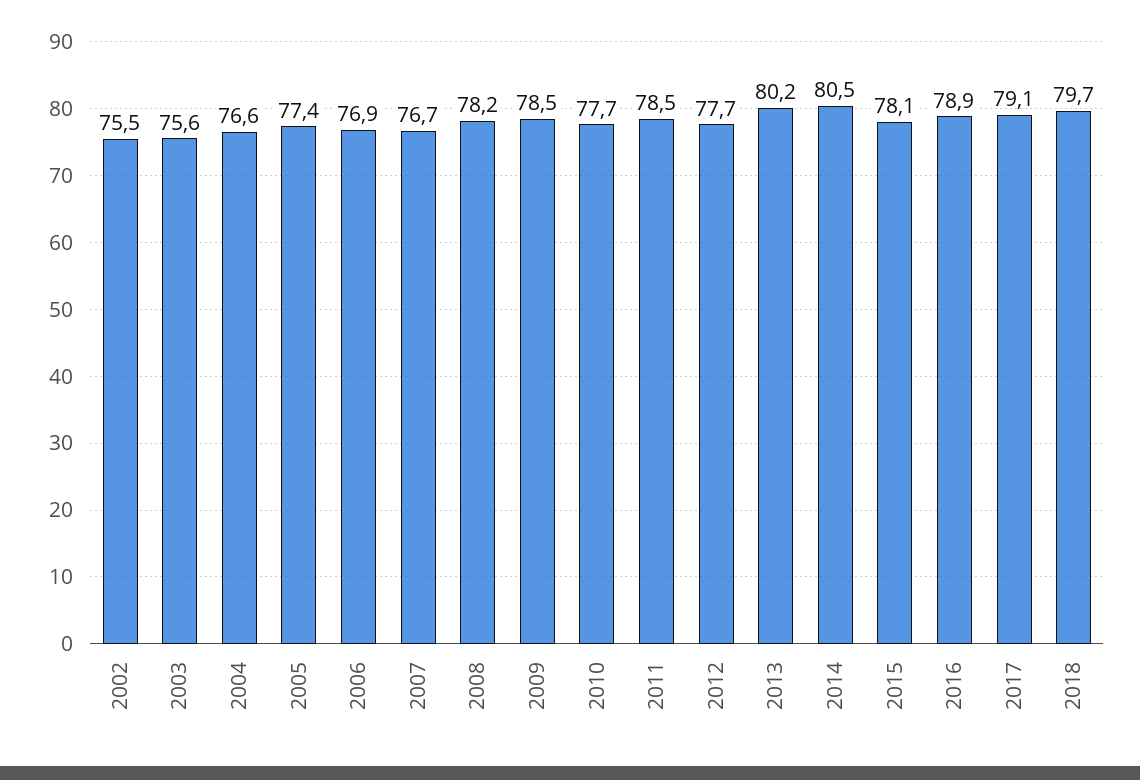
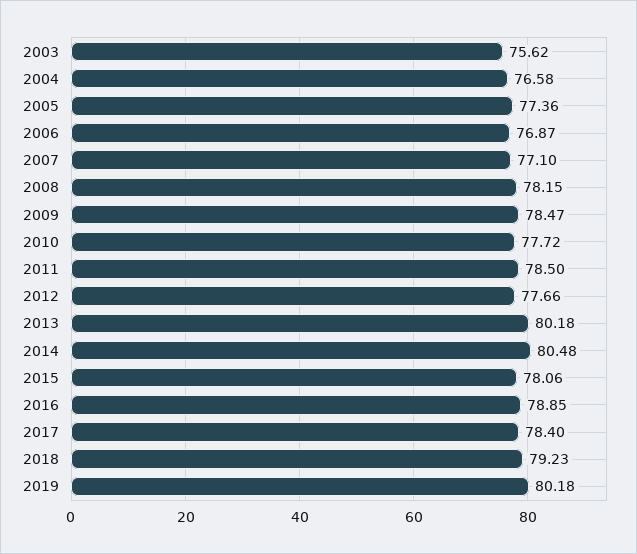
2002: 75.5 -> none
2007: 76.7 -> 77.1
2017: 79.1 -> 78.4
2018: 79.7 -> 79.23
2019: none -> 80.18

